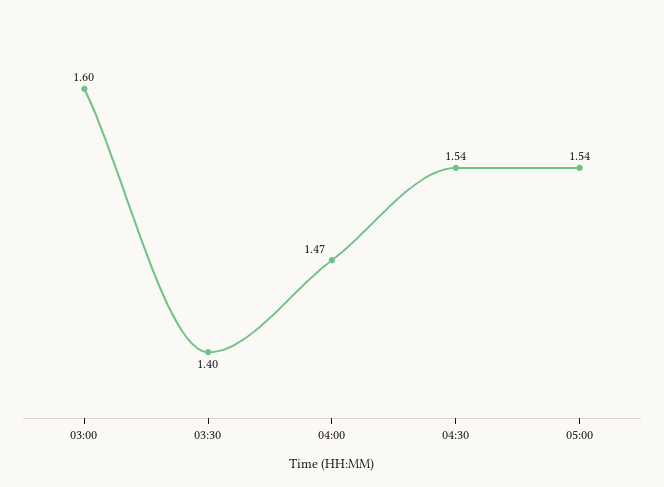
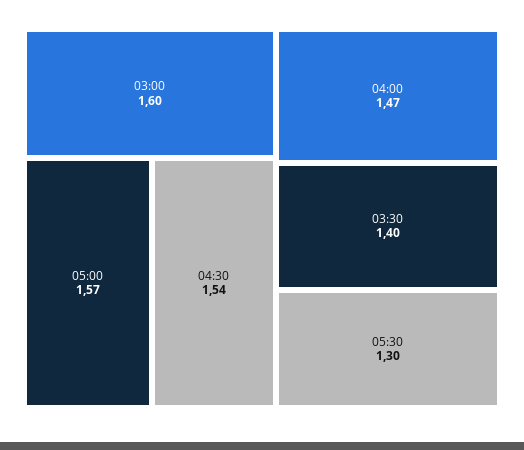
05:00: 1.54 -> 1.57
05:30: none -> 1.3

